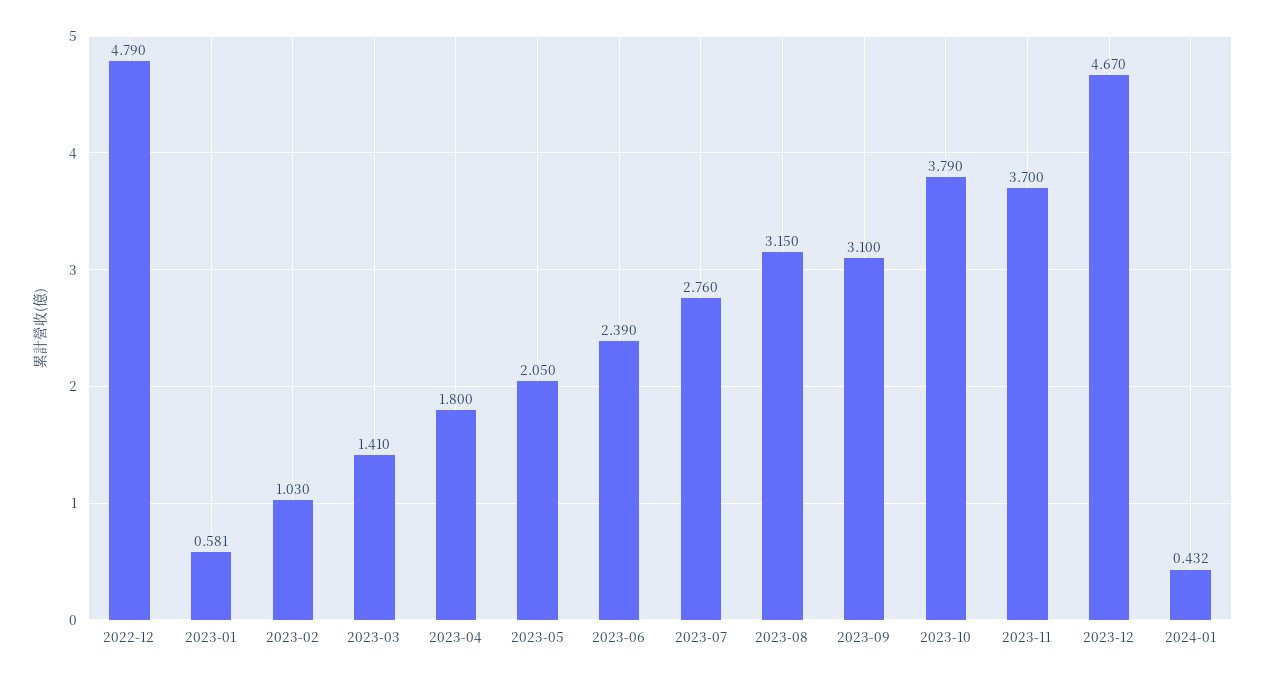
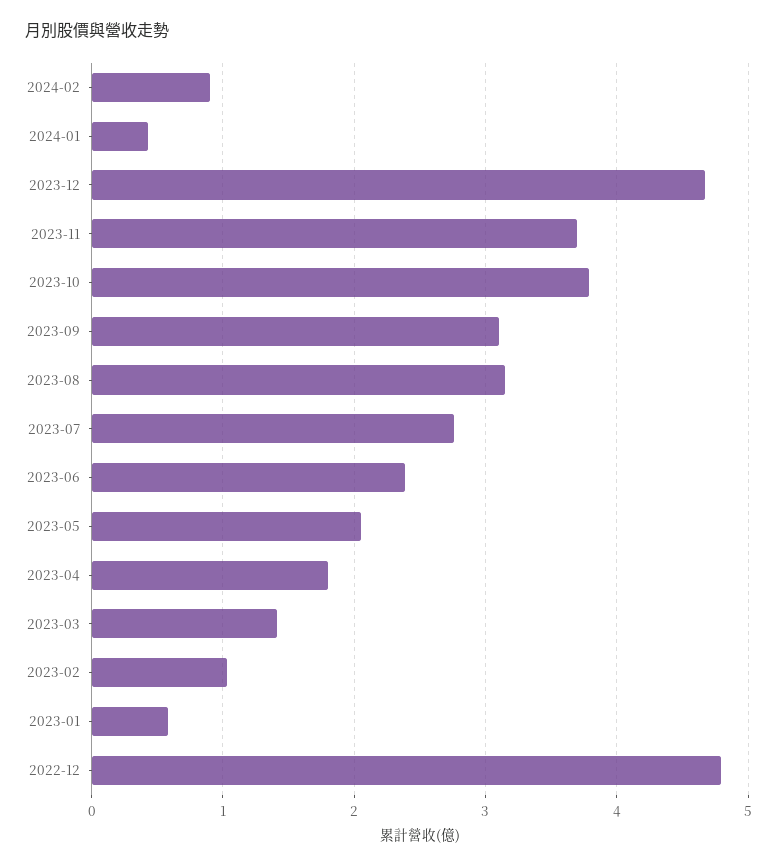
2024-02: none -> 0.9

